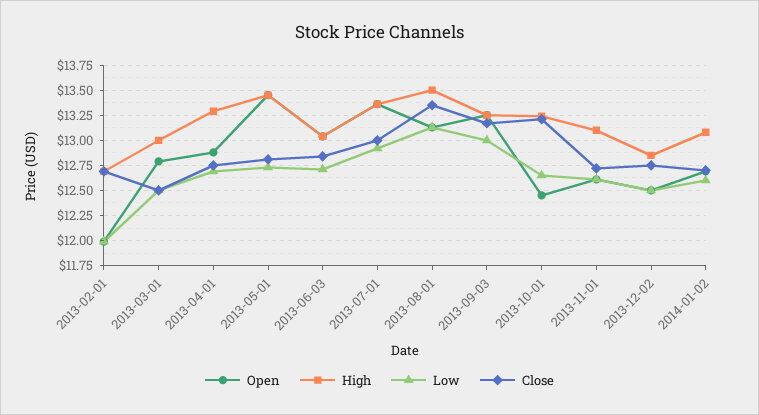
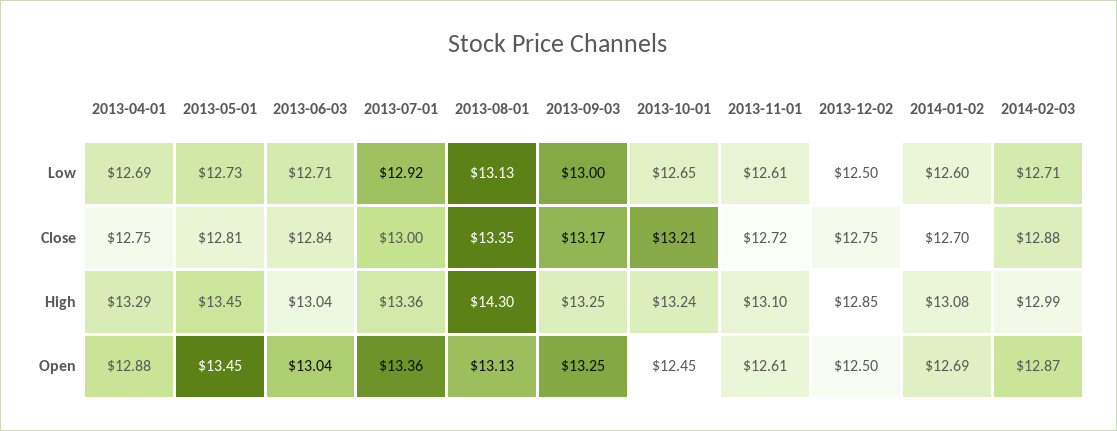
Open, 2013-02-01: 12 -> none
High, 2013-02-01: 12.75 -> none
Low, 2013-02-01: 12 -> none
Close, 2013-02-01: 12.75 -> none
Open, 2013-03-01: 12.75 -> none
High, 2013-03-01: 13 -> none
Low, 2013-03-01: 12.5 -> none
Close, 2013-03-01: 12.5 -> none
High, 2013-08-01: 13.5 -> 14.3
Low, 2014-02-03: none -> 12.71
Close, 2014-02-03: none -> 12.88
High, 2014-02-03: none -> 12.99
Open, 2014-02-03: none -> 12.87

